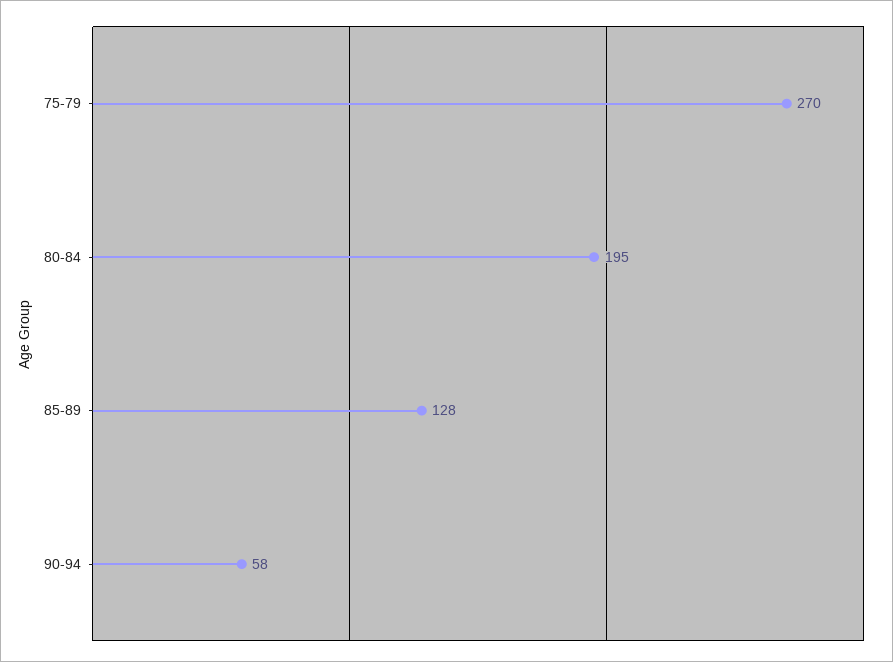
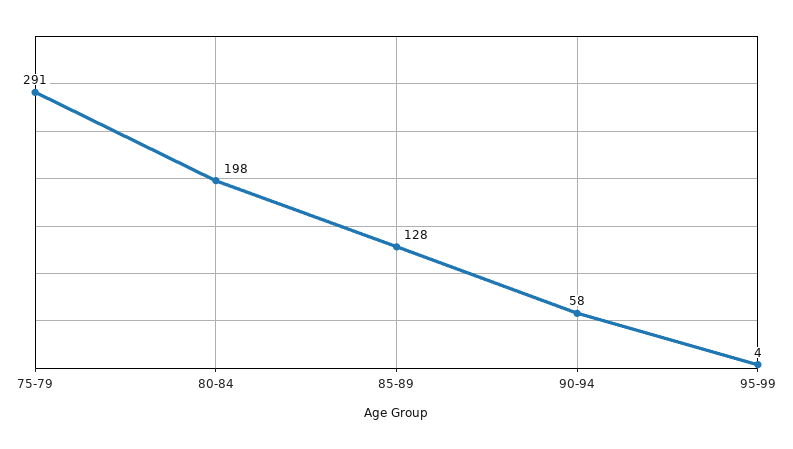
75-79: 270 -> 291
80-84: 195 -> 198
95-99: none -> 4

